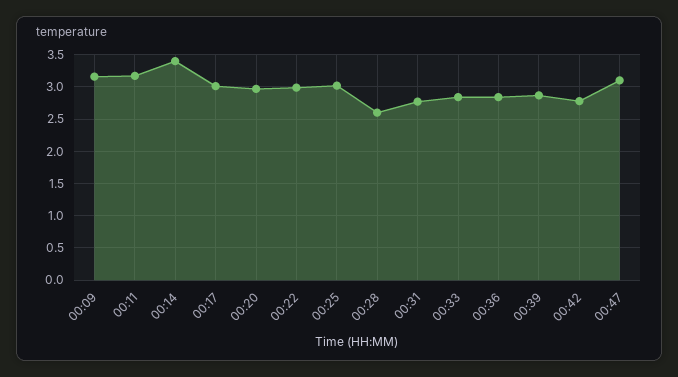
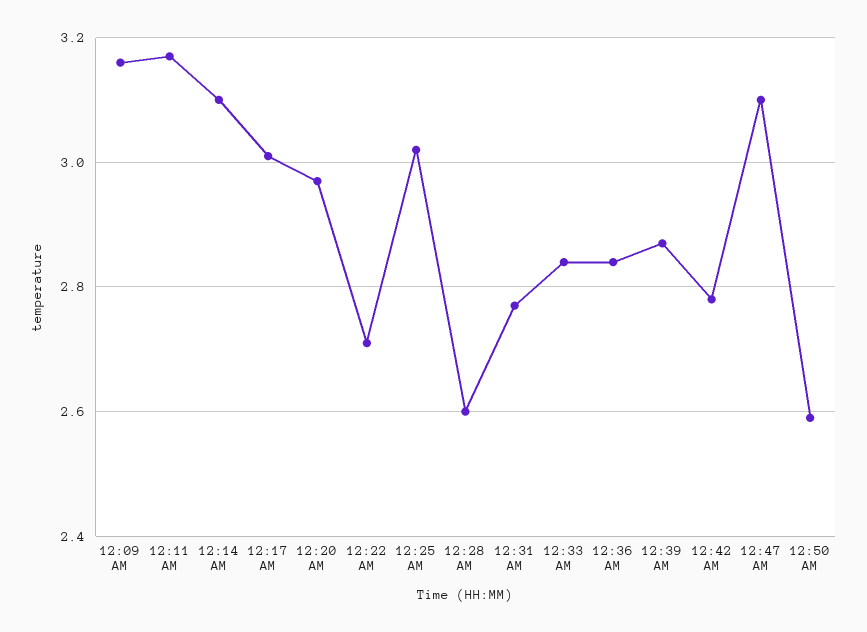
00:14: 3.4 -> 3.1
00:22: 3 -> 2.7
12:50 AM: none -> 2.6

